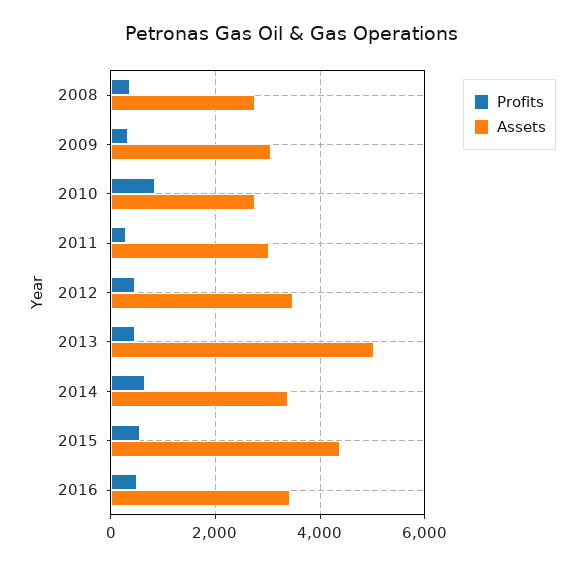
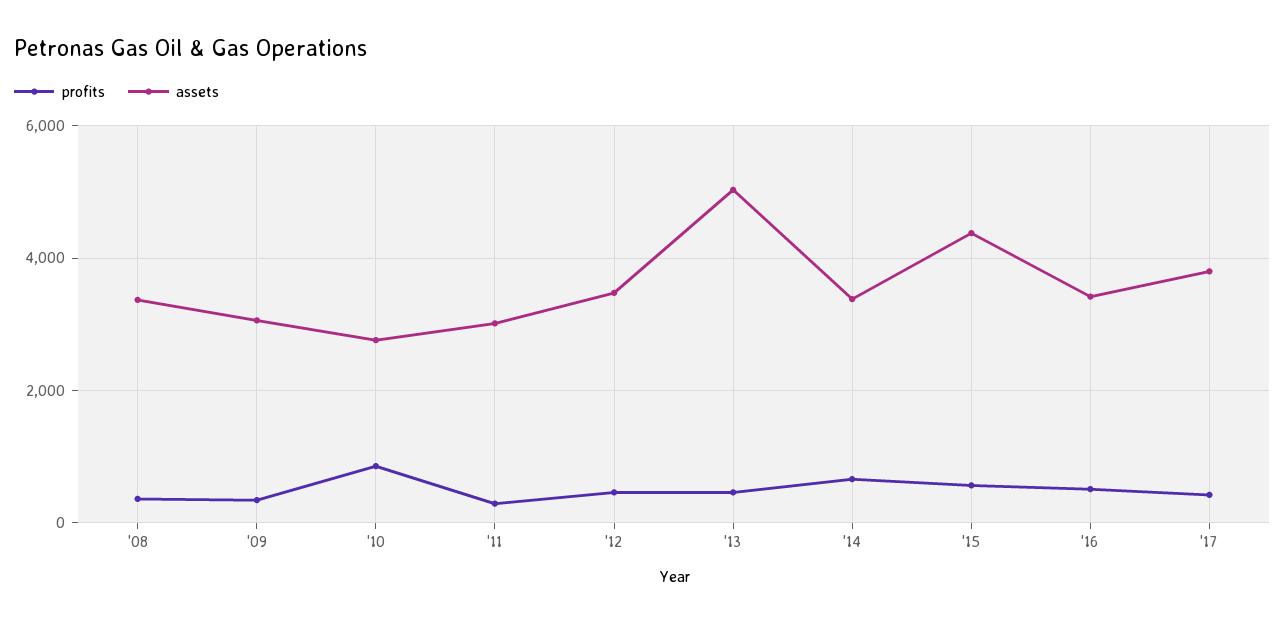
Assets, 2008: 2800 -> 3400
Profits, '17: none -> 400
Assets, '17: none -> 3800

